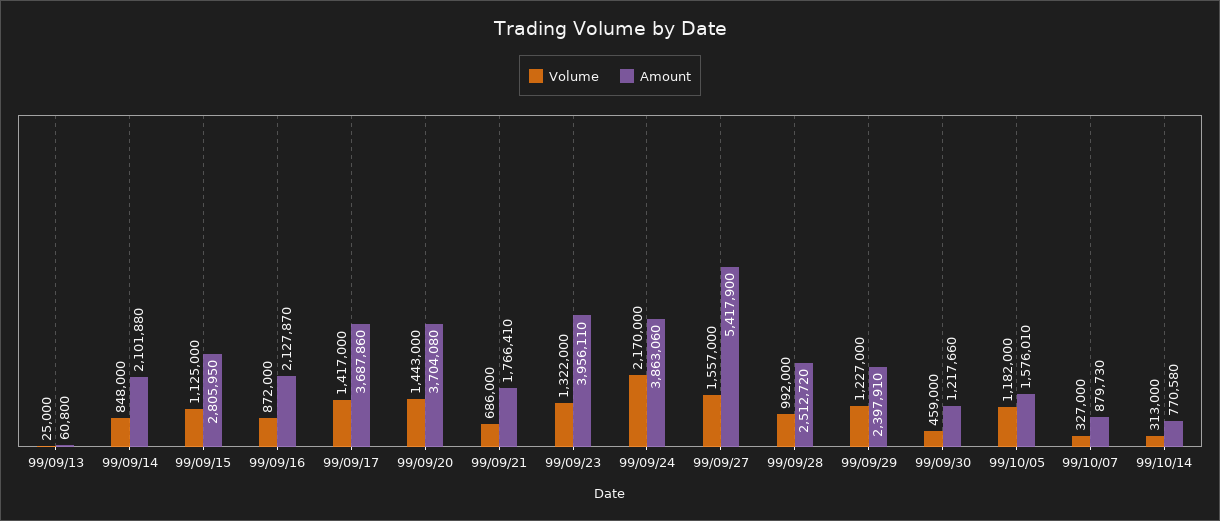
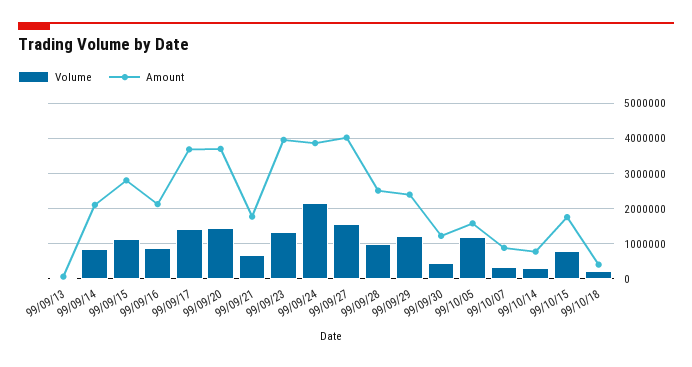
Amount, 99/09/27: 5417900 -> 4000000
Volume, 99/10/15: none -> 800000
Amount, 99/10/15: none -> 1800000
Volume, 99/10/18: none -> 200000
Amount, 99/10/18: none -> 400000

